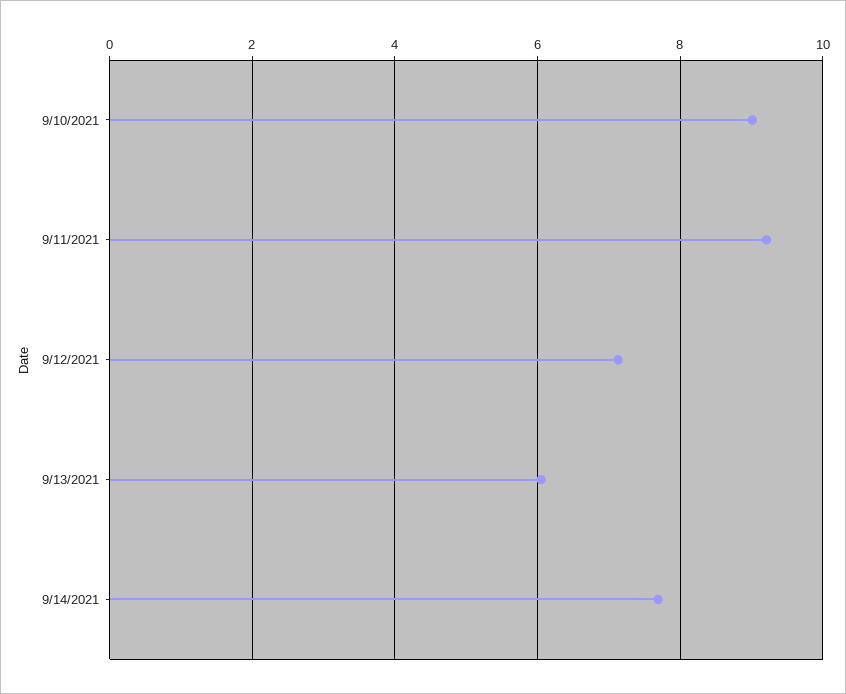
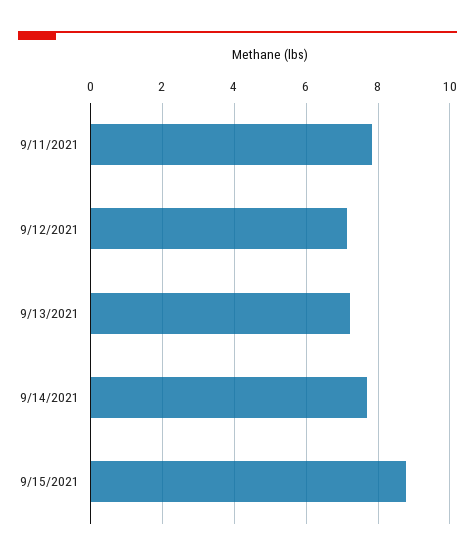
9/10/2021: 9 -> none
9/11/2021: 9.2 -> 7.8
9/13/2021: 6 -> 7.2
9/15/2021: none -> 8.8

